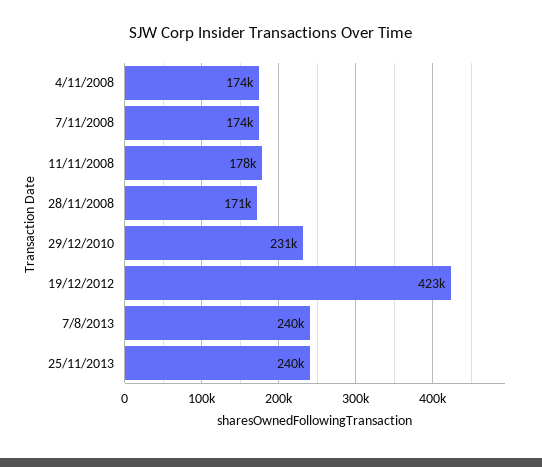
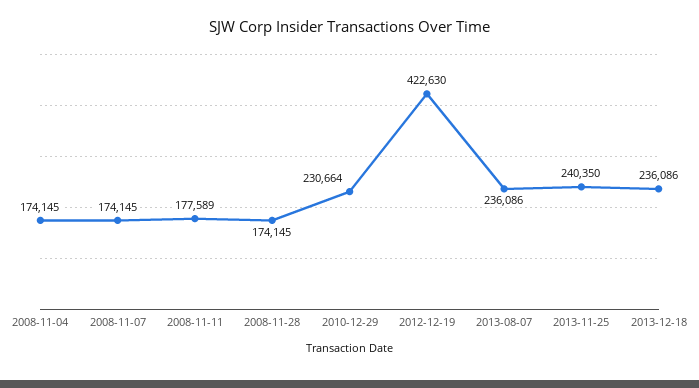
28/11/2008: 171000 -> 174145
7/8/2013: 240000 -> 236086
2013-12-18: none -> 236086

